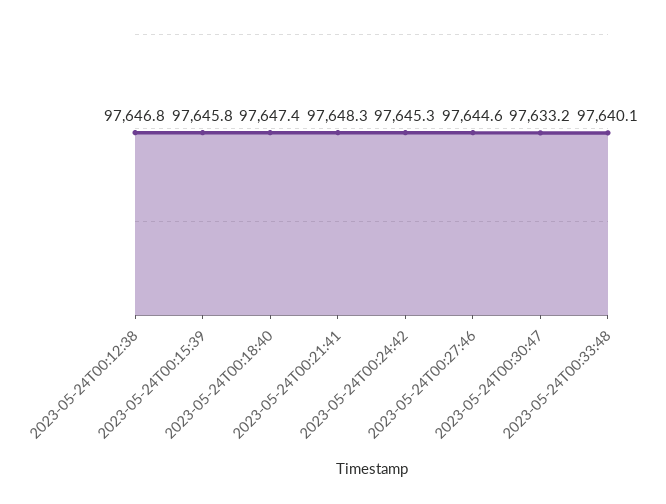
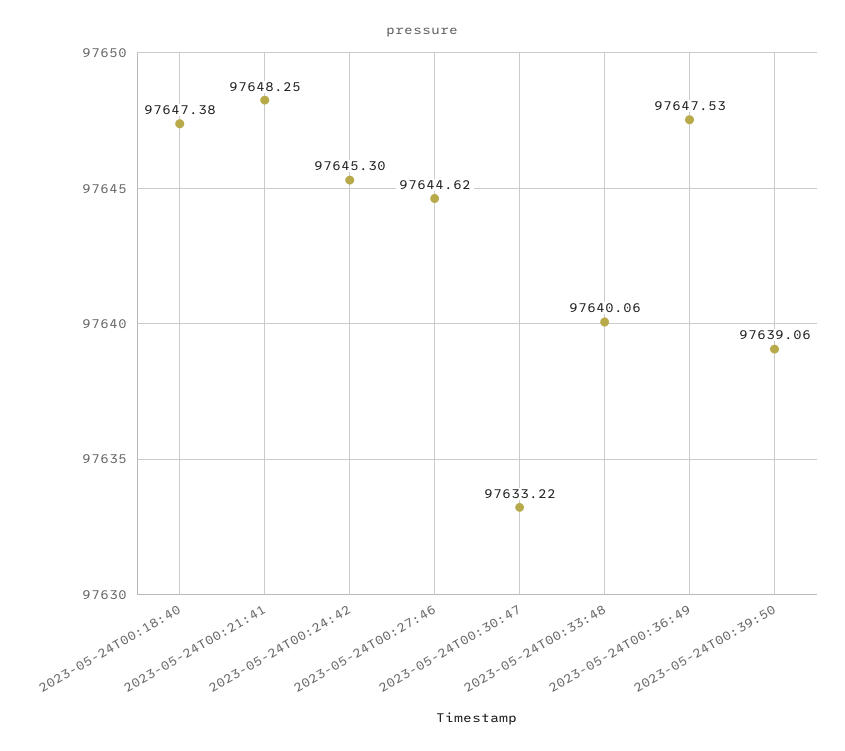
2023-05-24T00:12:38: 97646.8 -> none
2023-05-24T00:15:39: 97645.8 -> none
2023-05-24T00:36:49: none -> 97647.53
2023-05-24T00:39:50: none -> 97639.06

